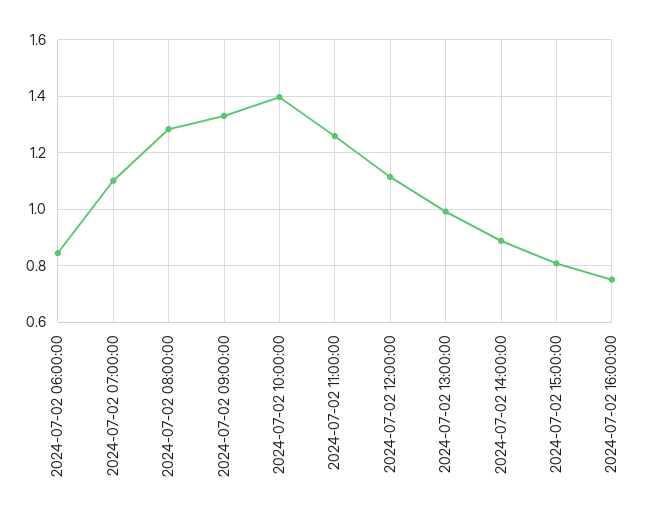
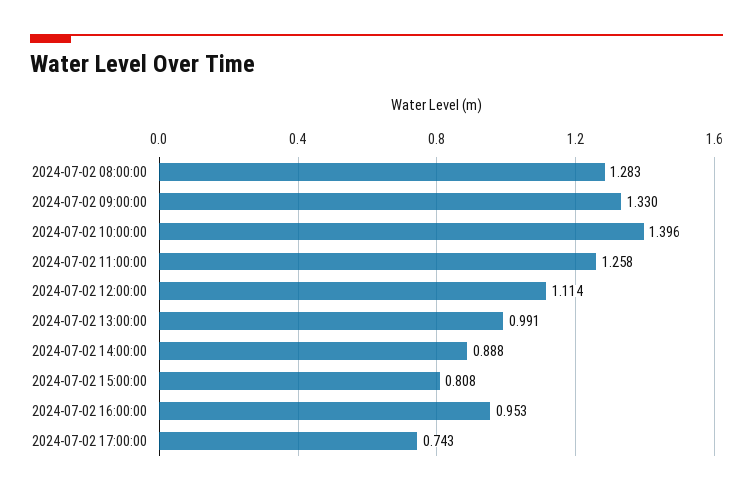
2024-07-02 06:00:00: 0.85 -> none
2024-07-02 07:00:00: 1.1 -> none
2024-07-02 16:00:00: 0.75 -> 0.953
2024-07-02 17:00:00: none -> 0.743

